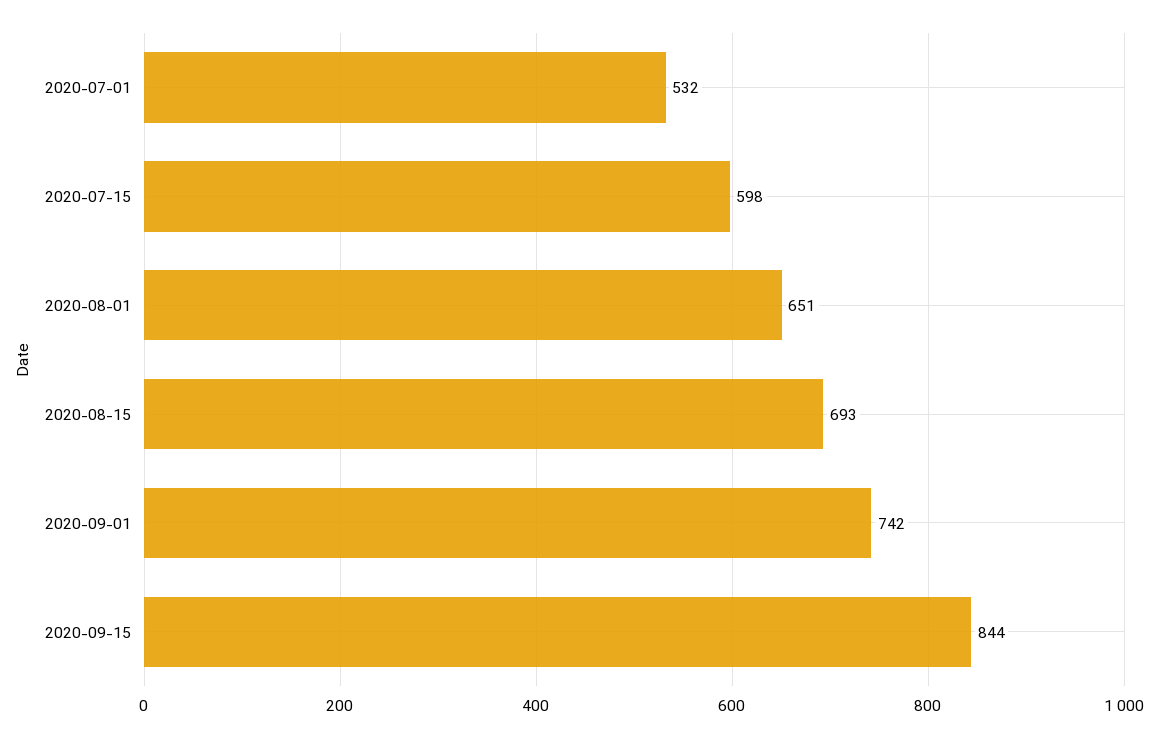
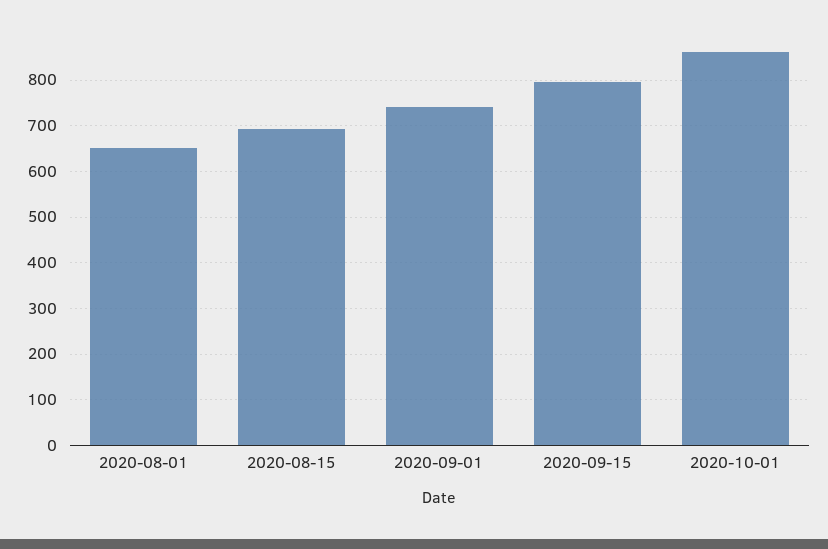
2020-07-01: 532 -> none
2020-07-15: 598 -> none
2020-09-15: 844 -> 800
2020-10-01: none -> 860

